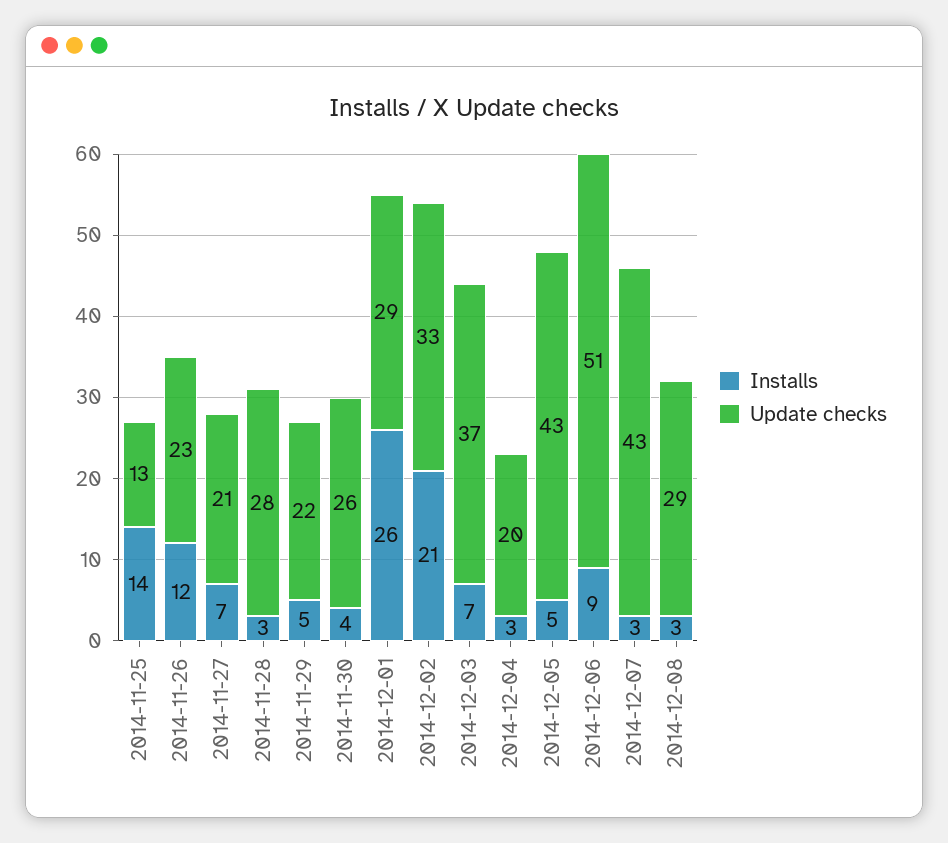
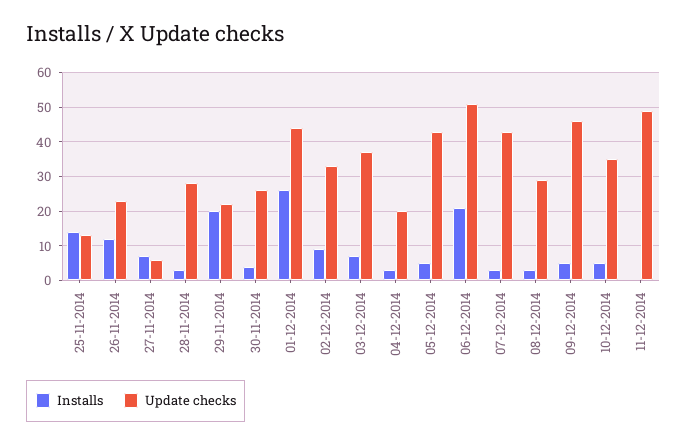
Update checks, 2014-11-27: 21 -> 5
Installs, 2014-11-29: 5 -> 20
Update checks, 2014-12-01: 29 -> 45
Installs, 2014-12-02: 21 -> 10
Installs, 2014-12-06: 9 -> 20
Installs, 09-12-2014: none -> 5
Update checks, 09-12-2014: none -> 45
Installs, 10-12-2014: none -> 5
Update checks, 10-12-2014: none -> 35
Installs, 11-12-2014: none -> 0
Update checks, 11-12-2014: none -> 50

